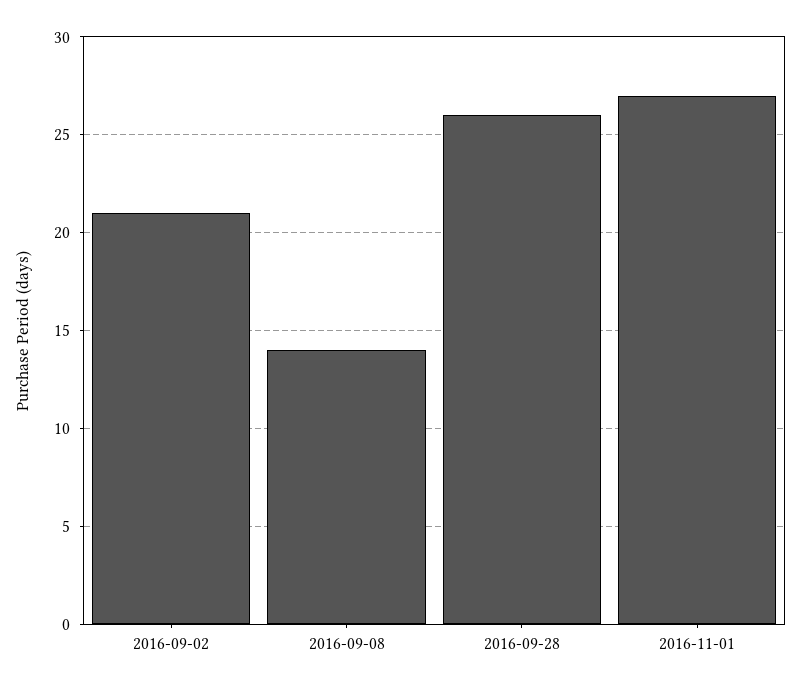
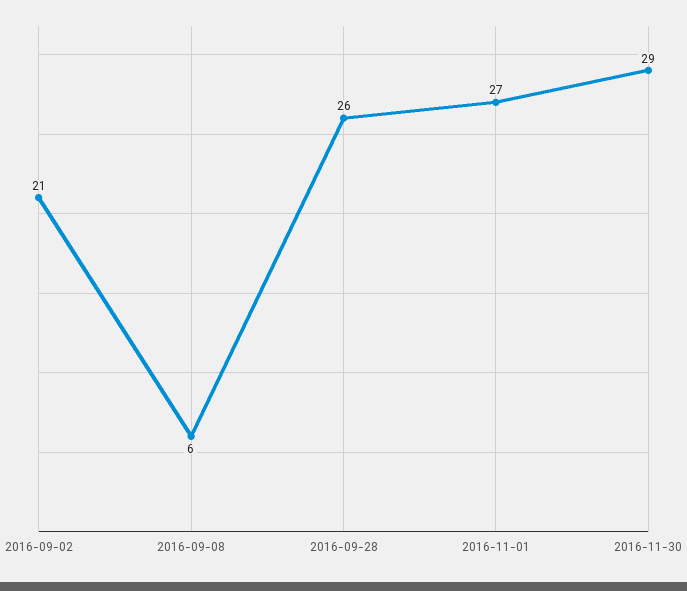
2016-09-08: 14 -> 6
2016-11-30: none -> 29

